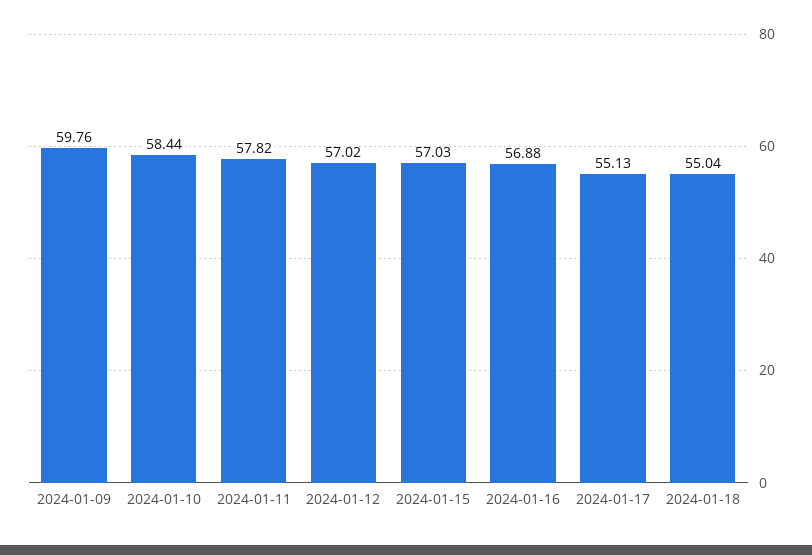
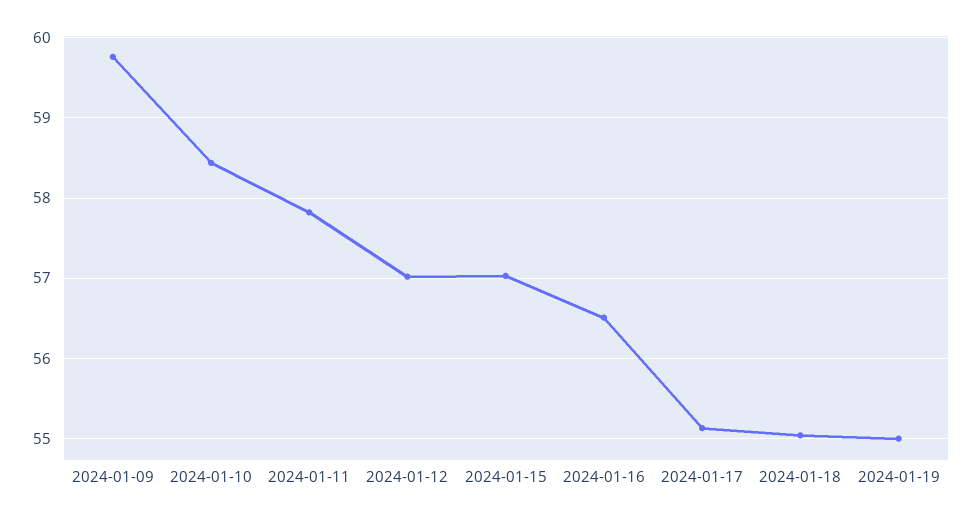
2024-01-16: 56.88 -> 56.5
2024-01-19: none -> 55

